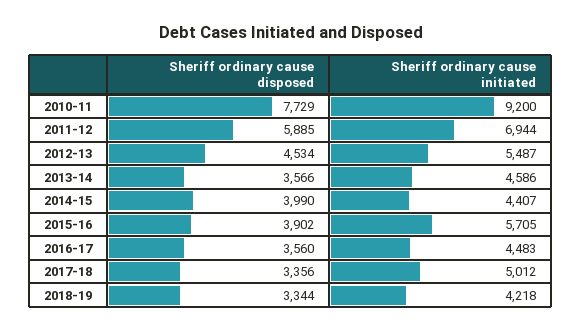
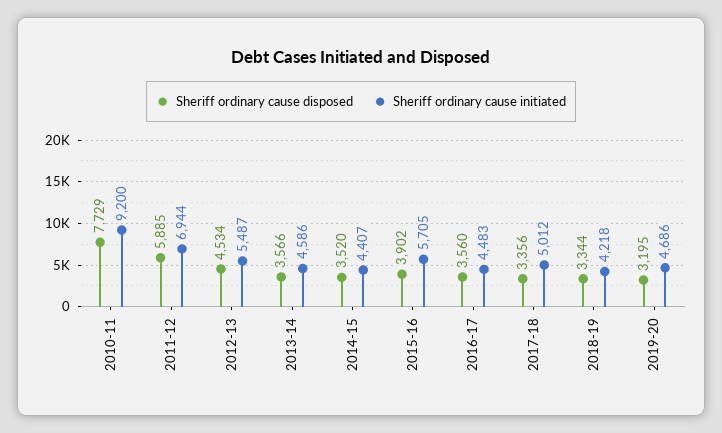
Sheriff ordinary cause disposed, 2014-15: 3990 -> 3520
Sheriff ordinary cause disposed, 2019-20: none -> 3195
Sheriff ordinary cause initiated, 2019-20: none -> 4686

